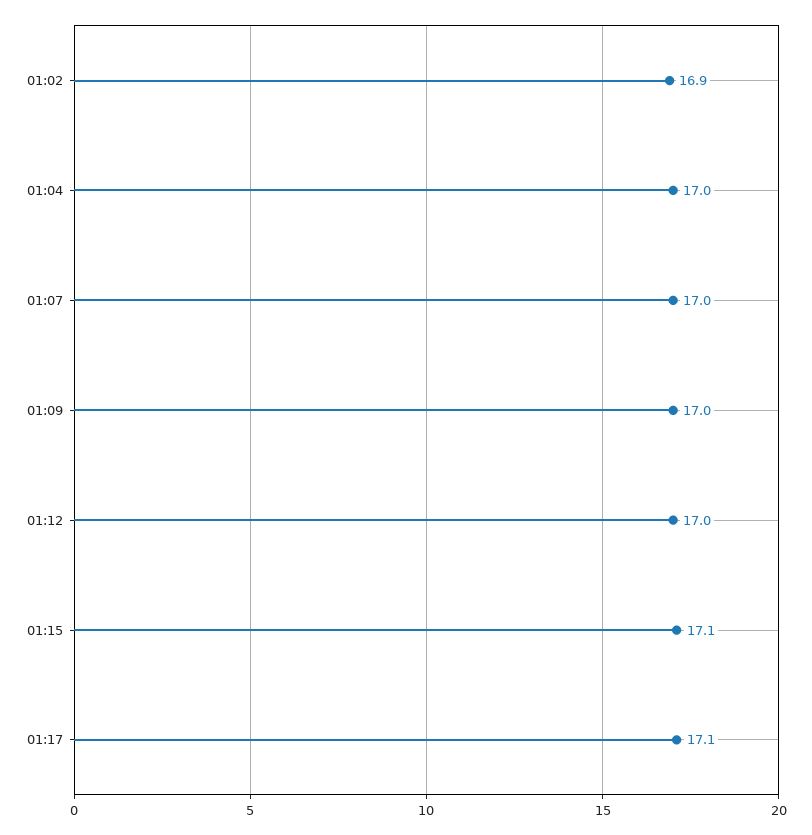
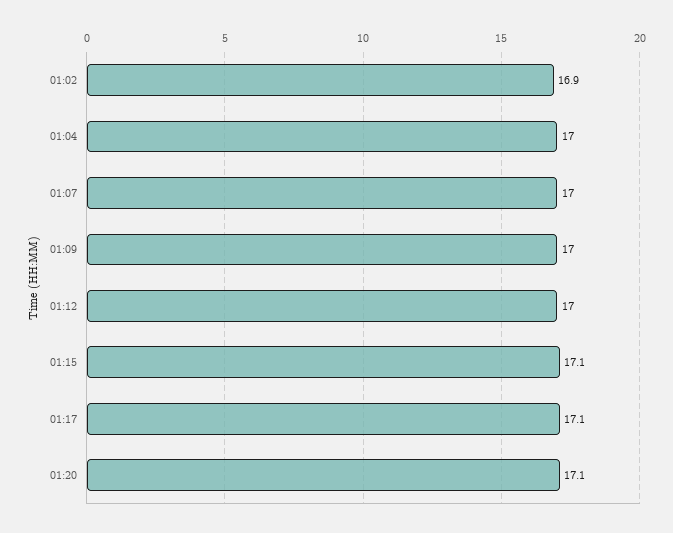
01:20: none -> 17.1

